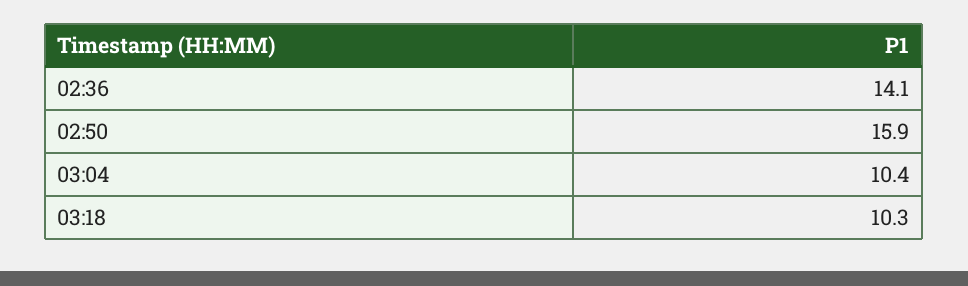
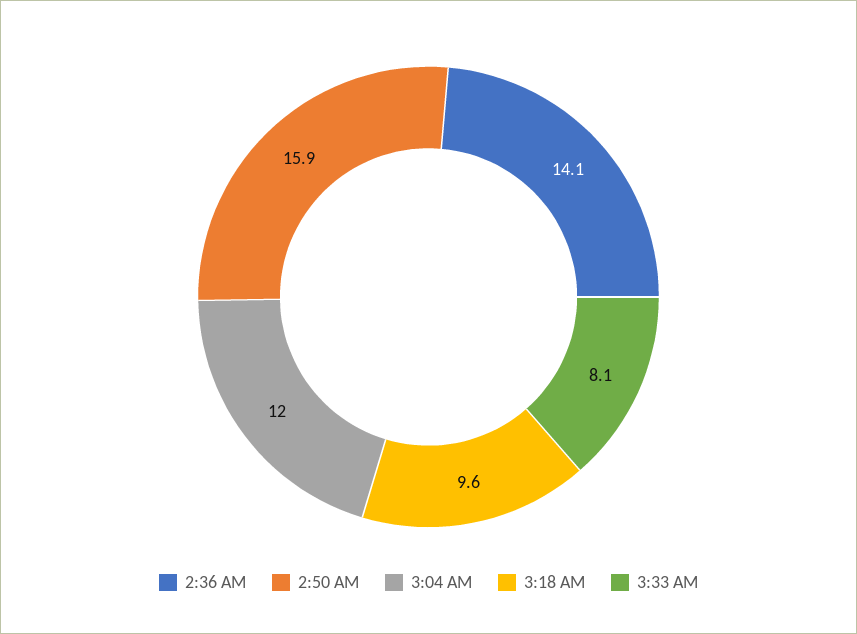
03:04: 10.4 -> 12
03:18: 10.3 -> 9.6
3:33 AM: none -> 8.1

